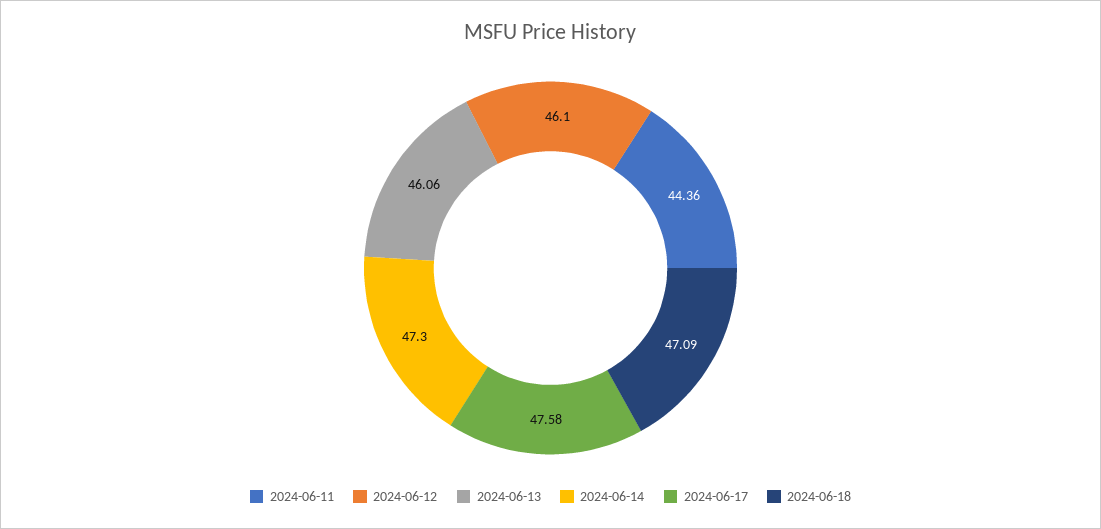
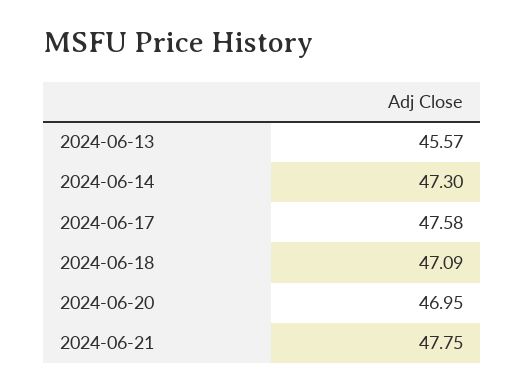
2024-06-11: 44.36 -> none
2024-06-12: 46.1 -> none
2024-06-13: 46.06 -> 45.57
2024-06-20: none -> 46.95
2024-06-21: none -> 47.75

